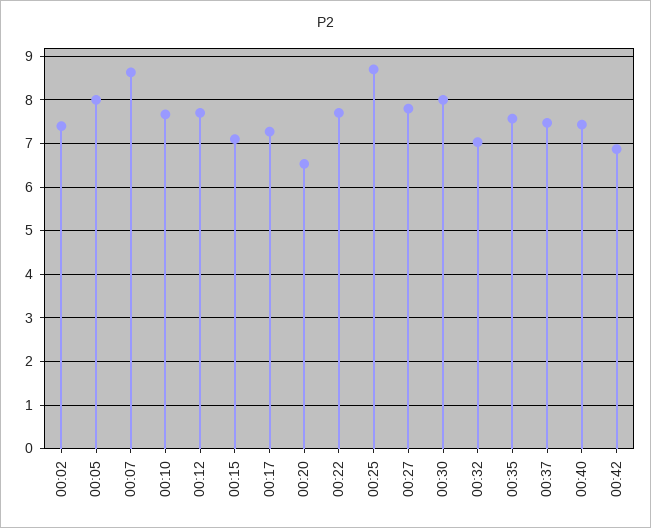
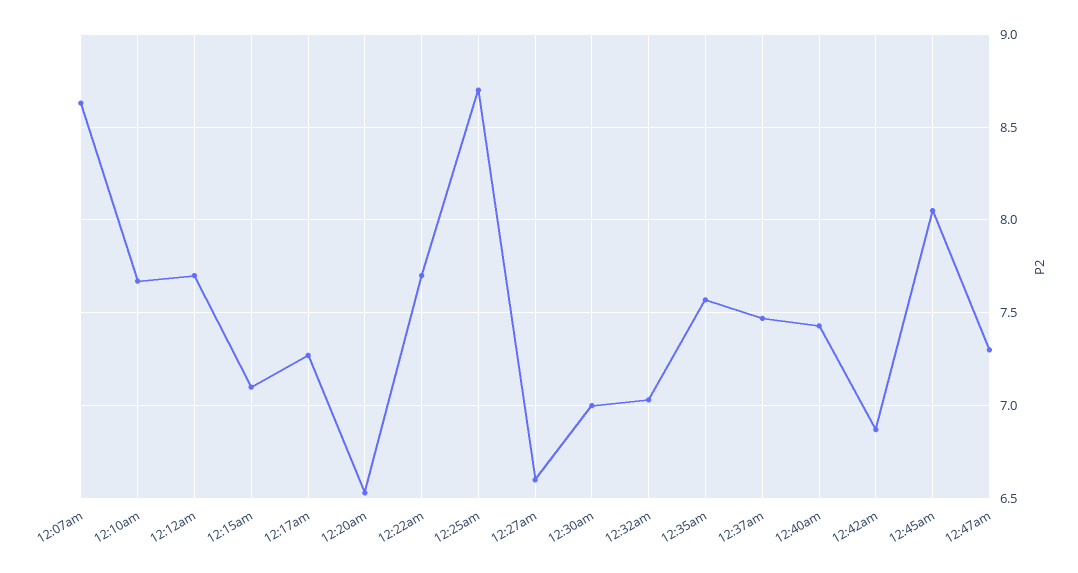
00:02: 7.4 -> none
00:05: 8 -> none
00:27: 7.8 -> 6.6
00:30: 8 -> 7
12:45am: none -> 8.05
12:47am: none -> 7.3

